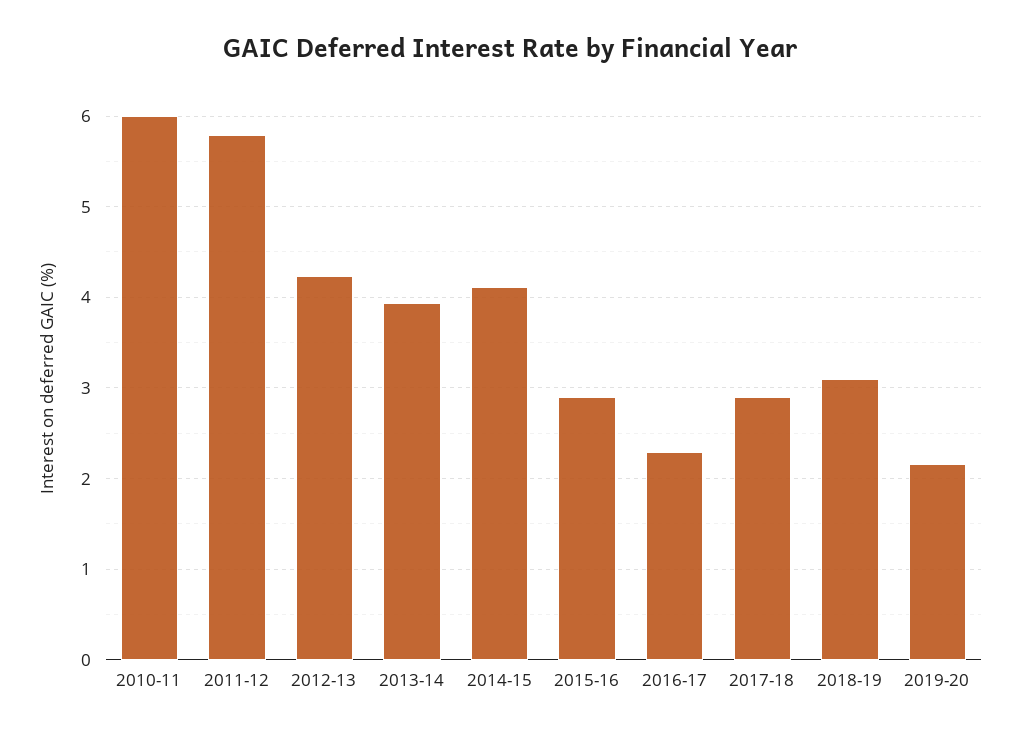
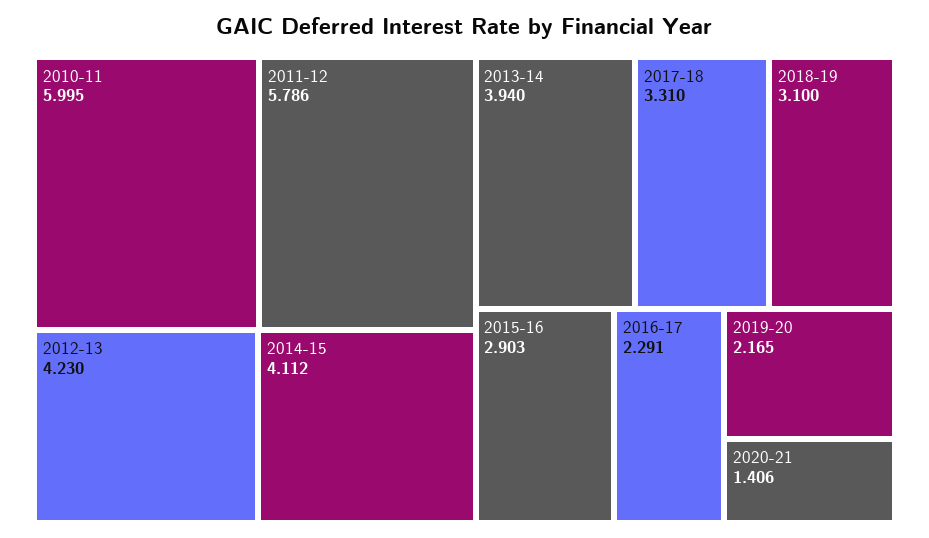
2017-18: 2.9 -> 3.31
2020-21: none -> 1.406

